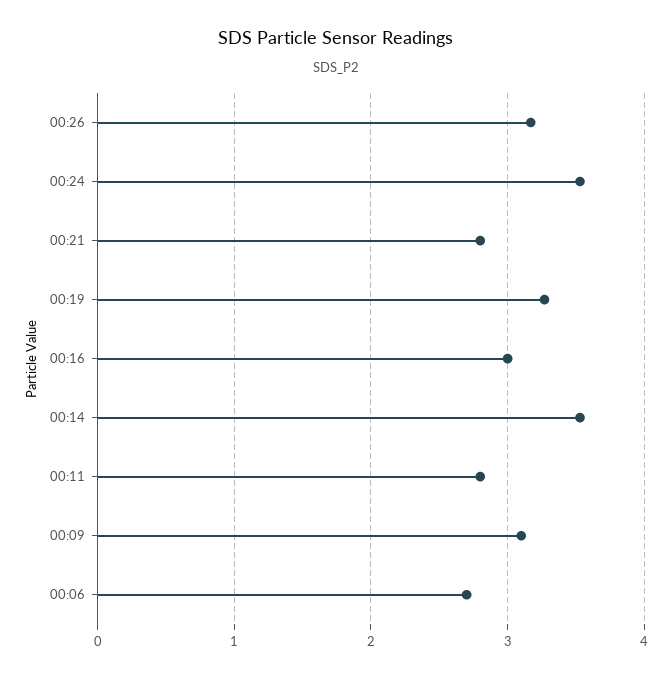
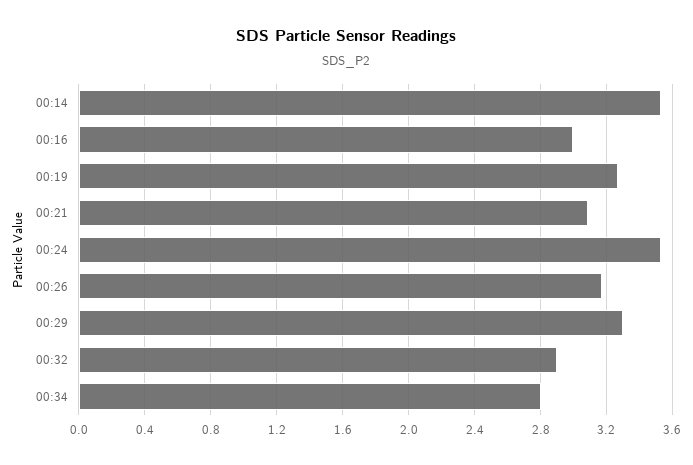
00:21: 2.8 -> 3.1
00:11: 2.8 -> none
00:09: 3.1 -> none
00:06: 2.7 -> none
00:29: none -> 3.3
00:32: none -> 2.9
00:34: none -> 2.8

